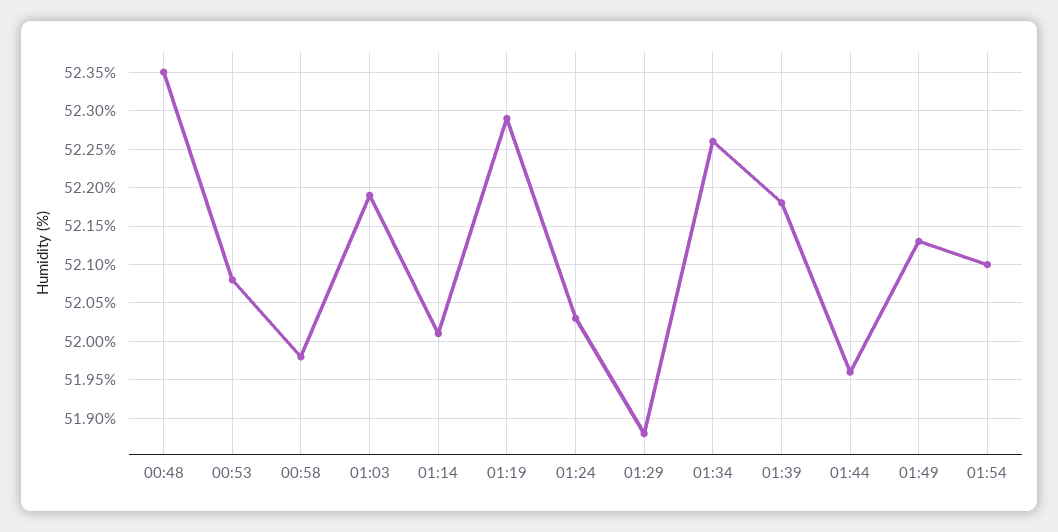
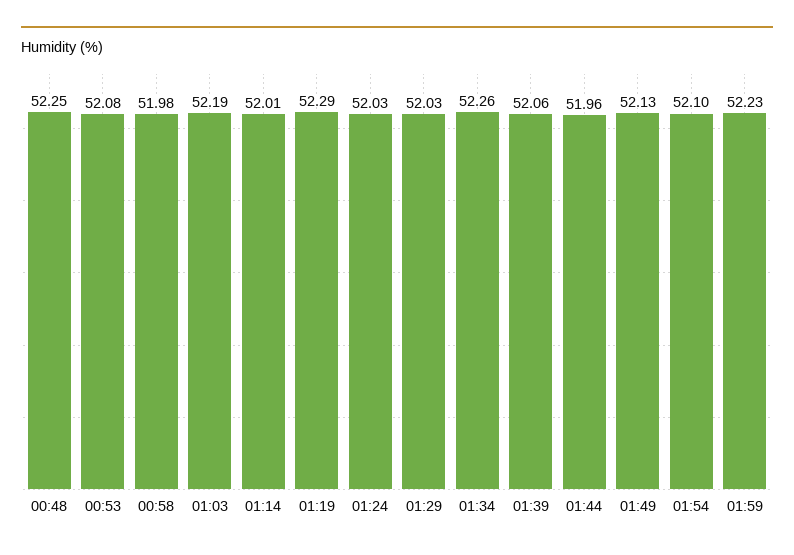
00:48: 52.35 -> 52.25
01:29: 51.88 -> 52.03
01:39: 52.18 -> 52.06
01:59: none -> 52.23

